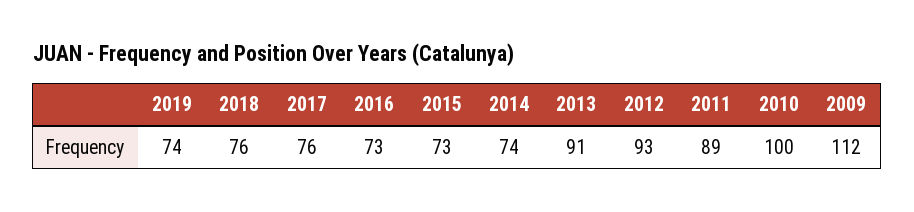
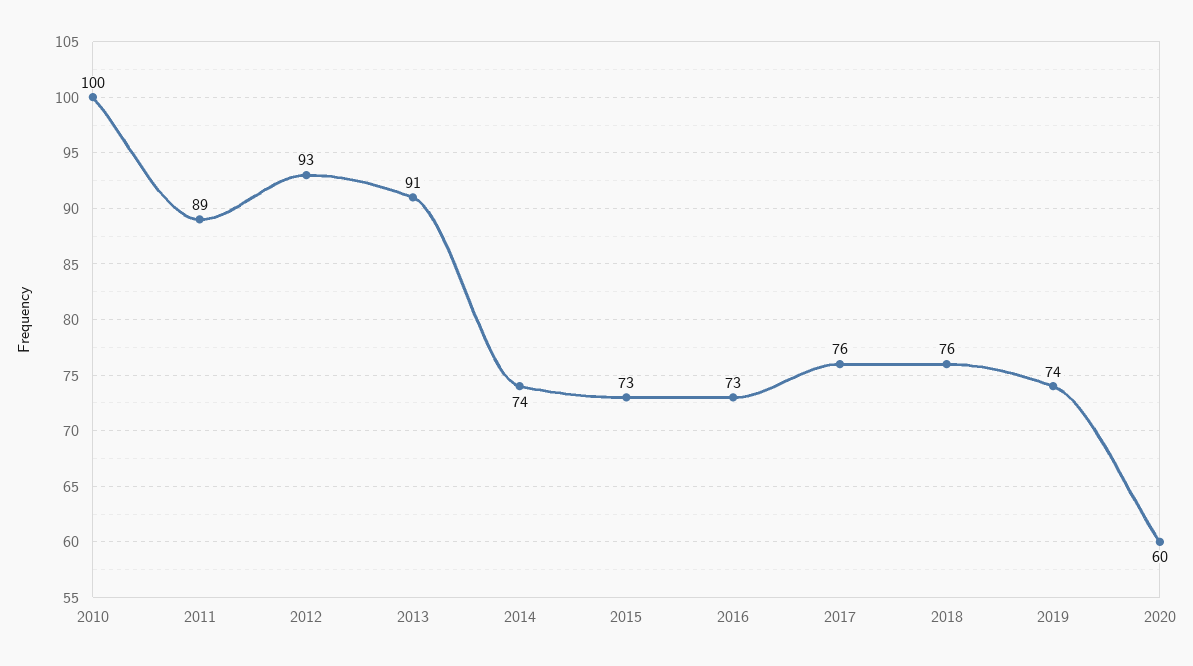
2009: 112 -> none
2020: none -> 60

